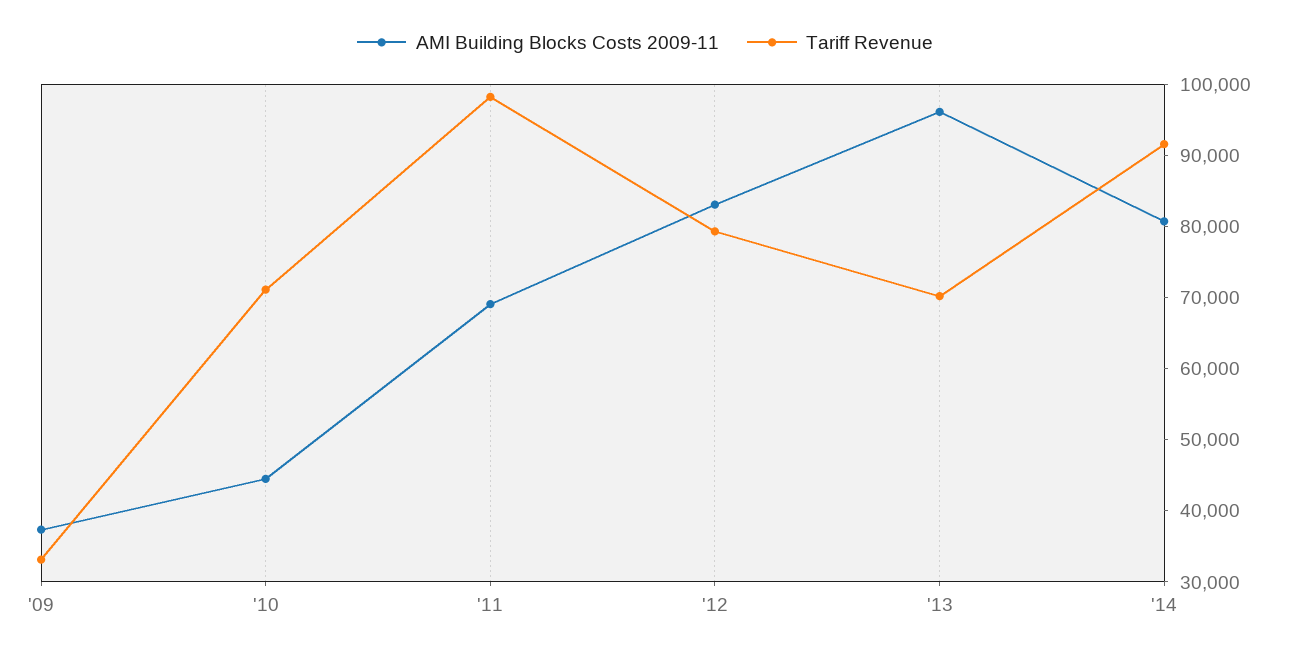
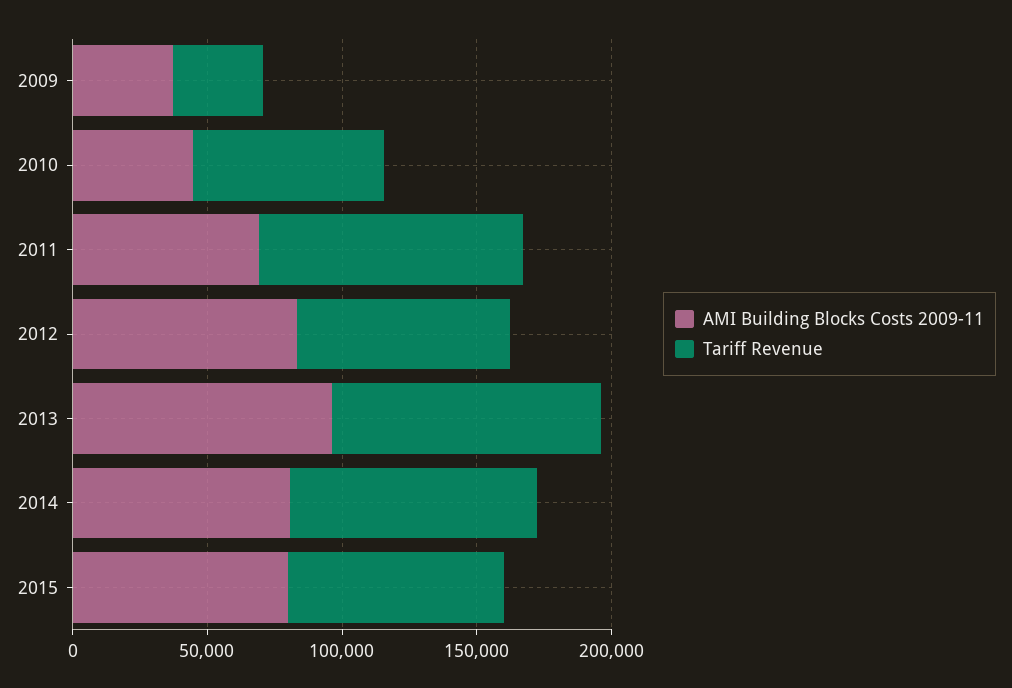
Tariff Revenue, '13: 70000 -> 100000
AMI Building Blocks Costs 2009-11, 2015: none -> 80000
Tariff Revenue, 2015: none -> 80000

